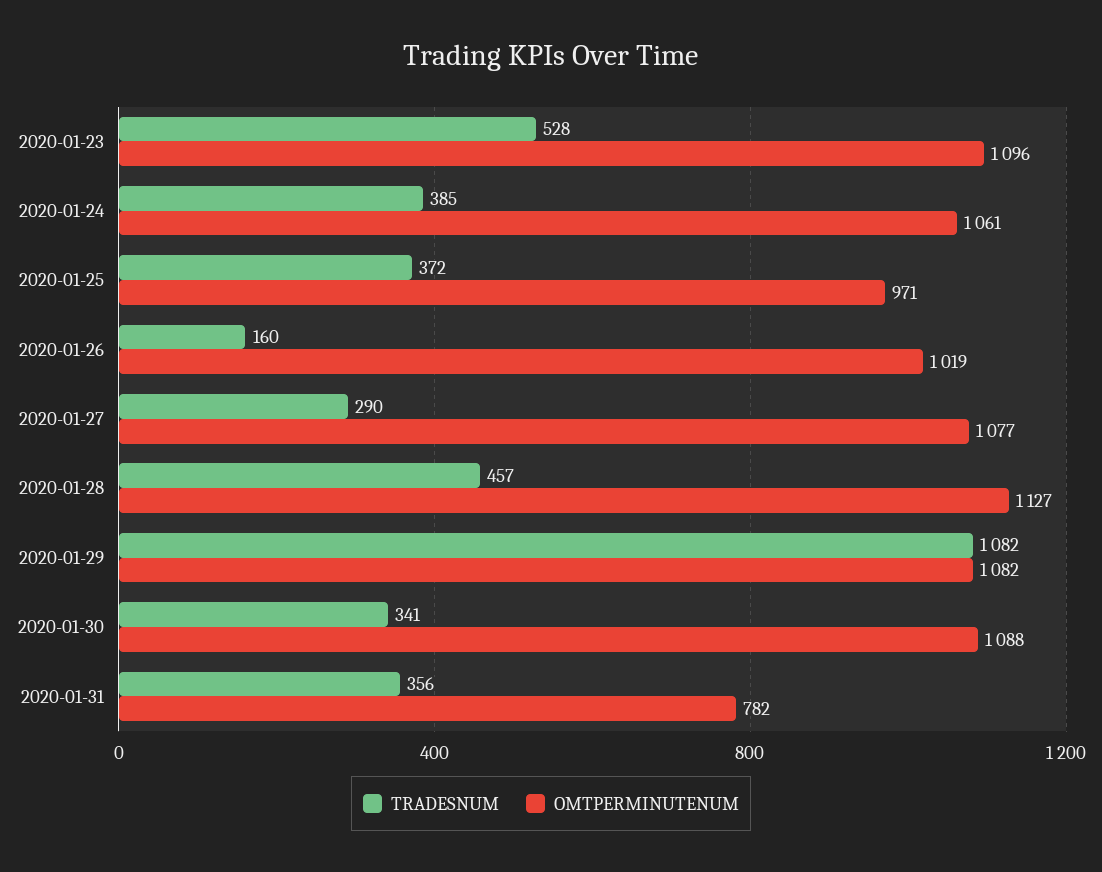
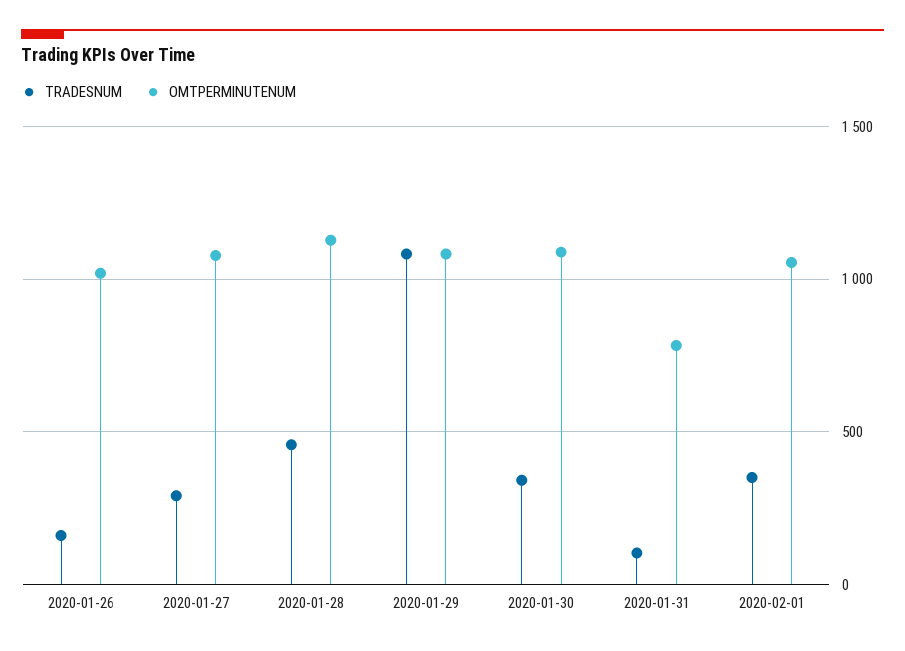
TRADESNUM, 2020-01-23: 528 -> none
OMTPERMINUTENUM, 2020-01-23: 1096 -> none
TRADESNUM, 2020-01-24: 385 -> none
OMTPERMINUTENUM, 2020-01-24: 1061 -> none
TRADESNUM, 2020-01-25: 372 -> none
OMTPERMINUTENUM, 2020-01-25: 971 -> none
TRADESNUM, 2020-01-31: 356 -> 100
TRADESNUM, 2020-02-01: none -> 350
OMTPERMINUTENUM, 2020-02-01: none -> 1050

